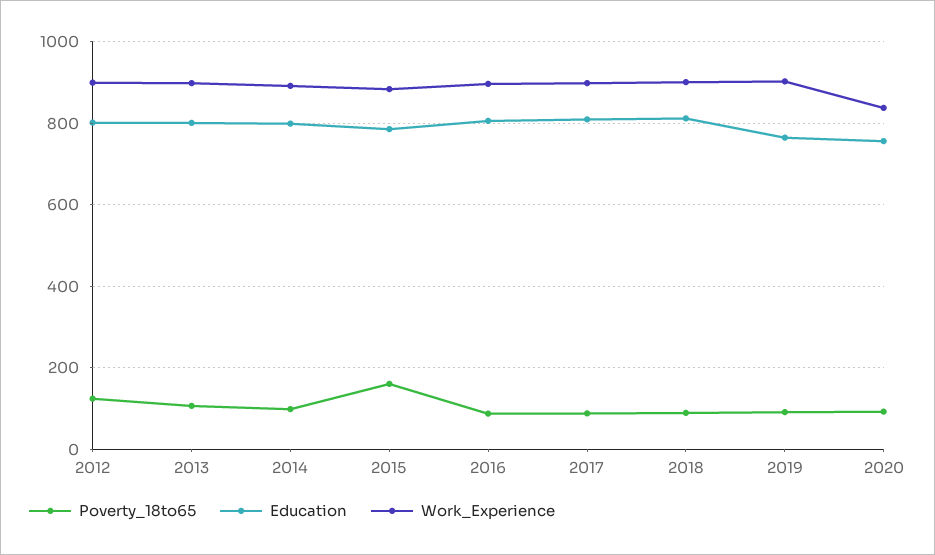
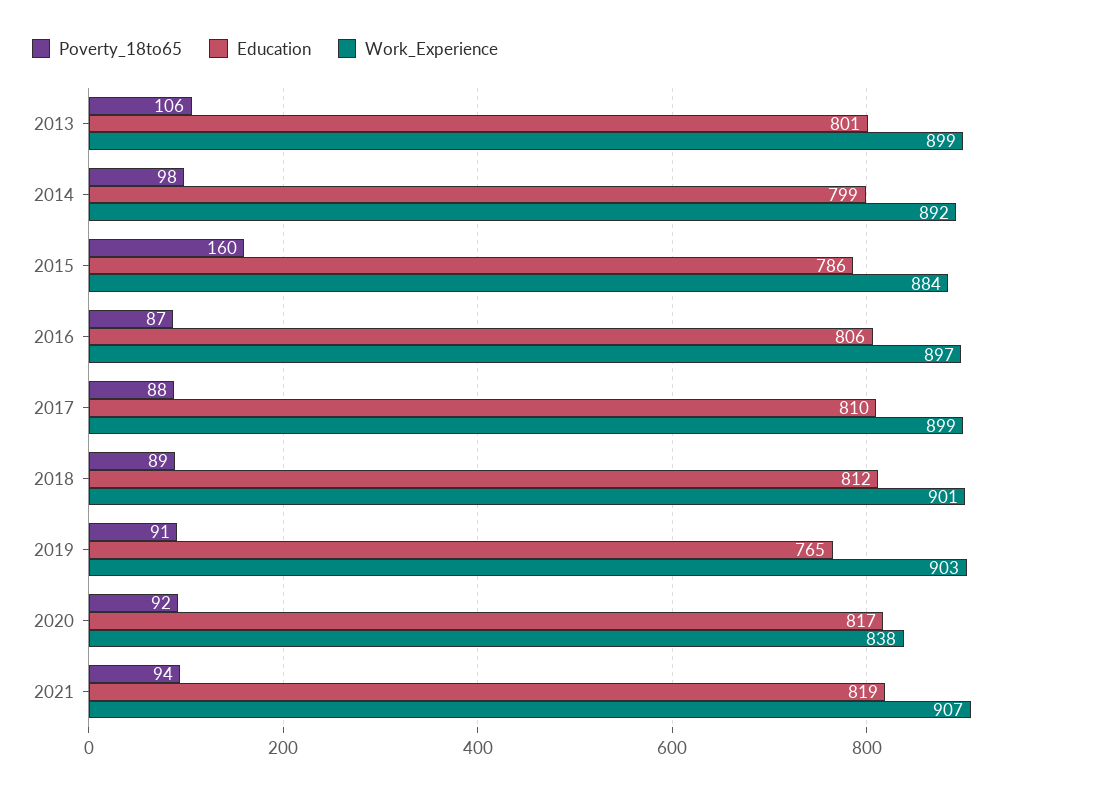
Poverty_18to65, 2012: 120 -> none
Education, 2012: 800 -> none
Work_Experience, 2012: 900 -> none
Education, 2020: 760 -> 817
Poverty_18to65, 2021: none -> 94
Education, 2021: none -> 819
Work_Experience, 2021: none -> 907

